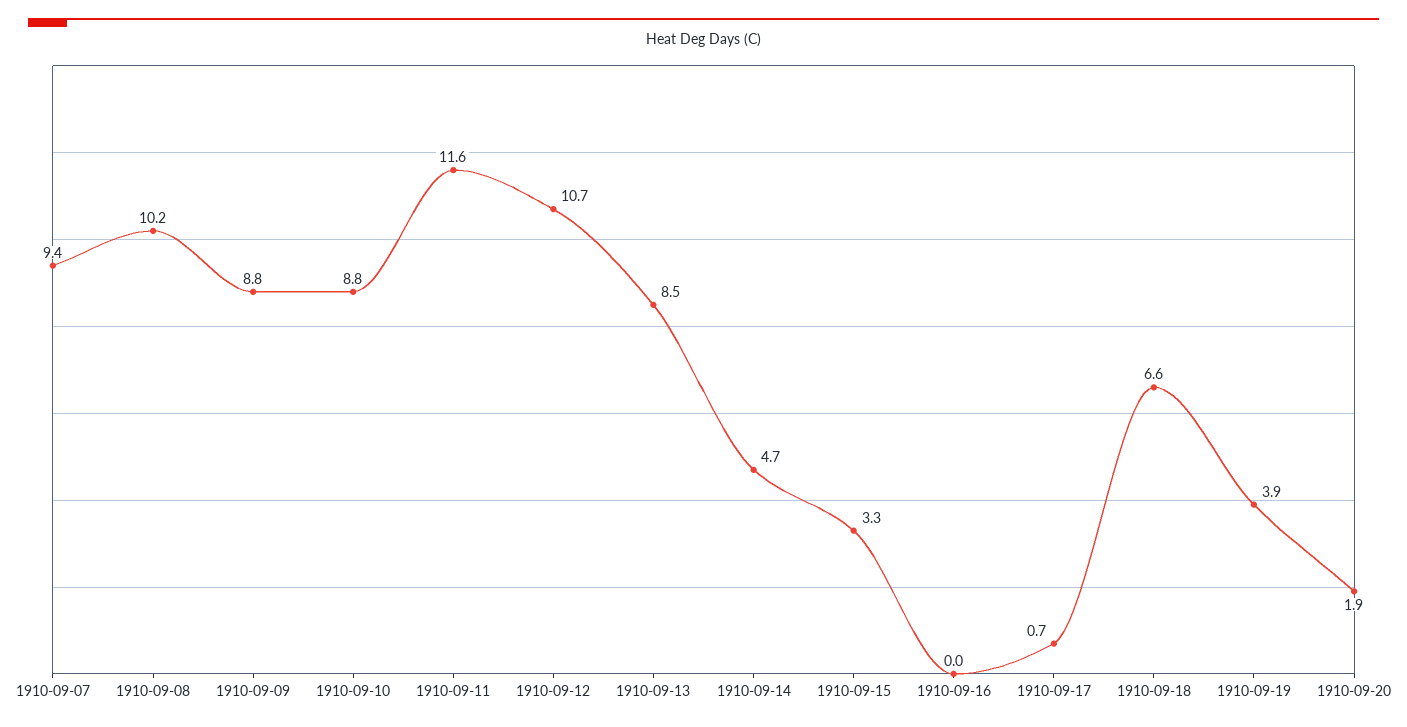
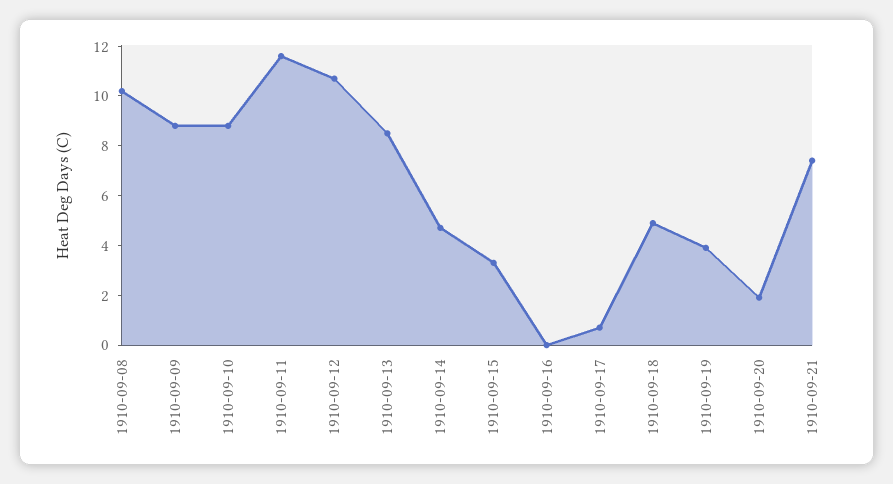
1910-09-07: 9.4 -> none
1910-09-18: 6.6 -> 5
1910-09-21: none -> 7.5

